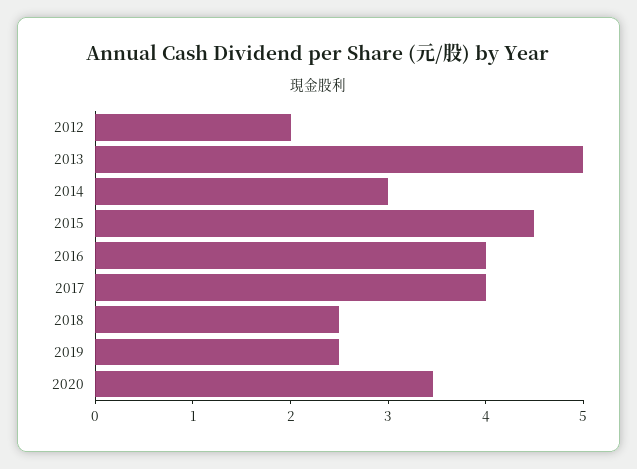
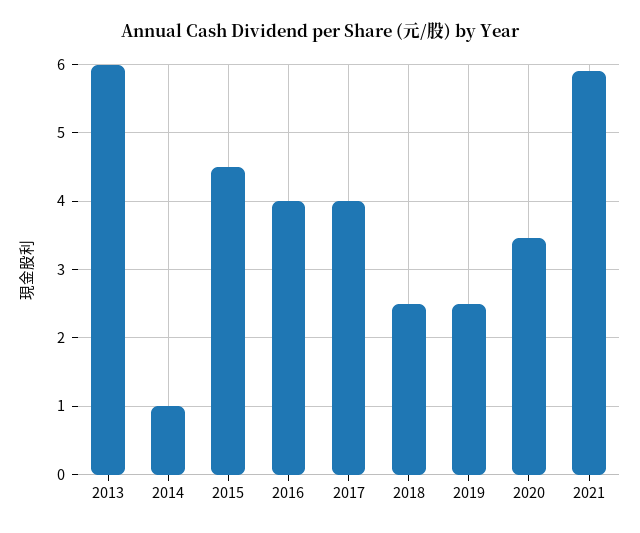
2012: 2 -> none
2013: 5 -> 6
2014: 3 -> 1
2021: none -> 5.9

